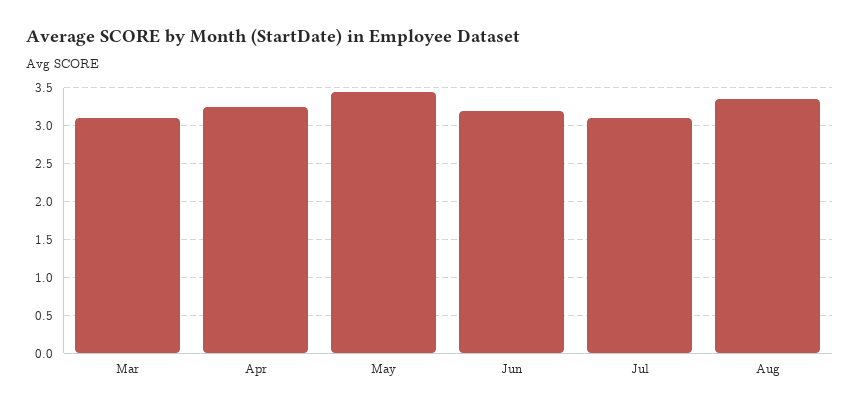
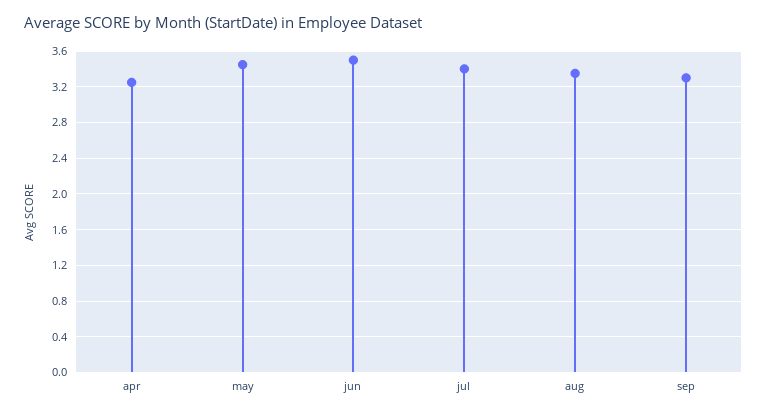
Mar: 3.1 -> none
Jun: 3.2 -> 3.5
Jul: 3.1 -> 3.4
sep: none -> 3.3

